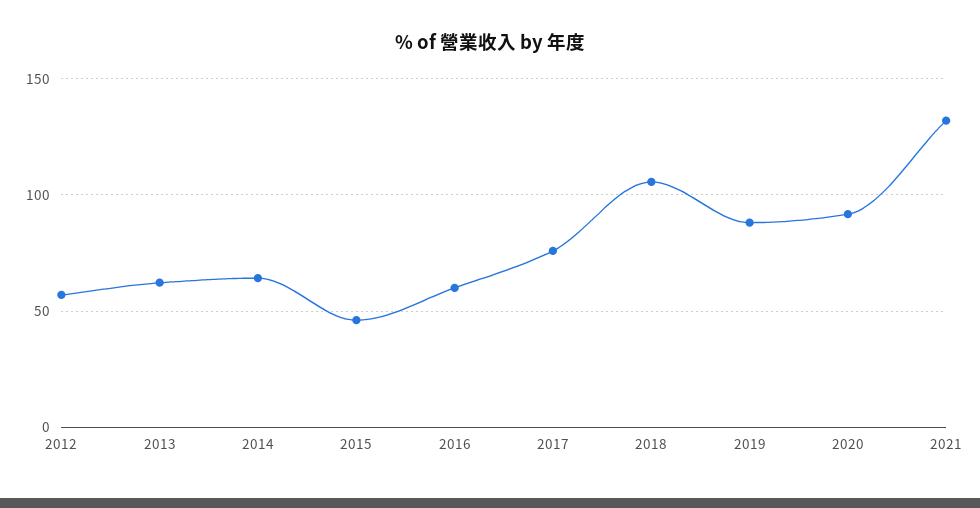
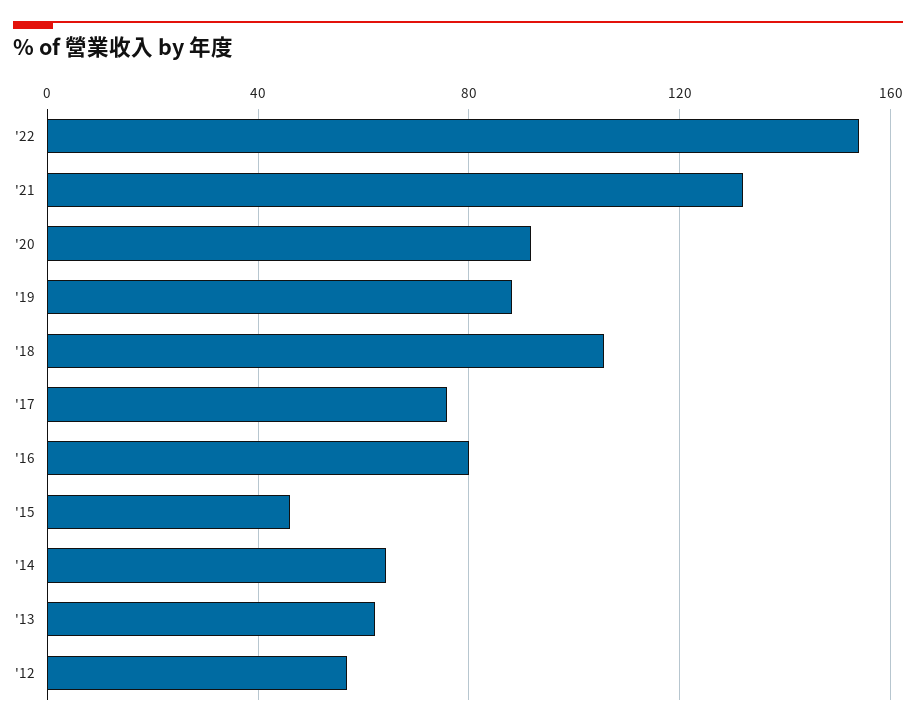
2016: 60 -> 80
'22: none -> 155

